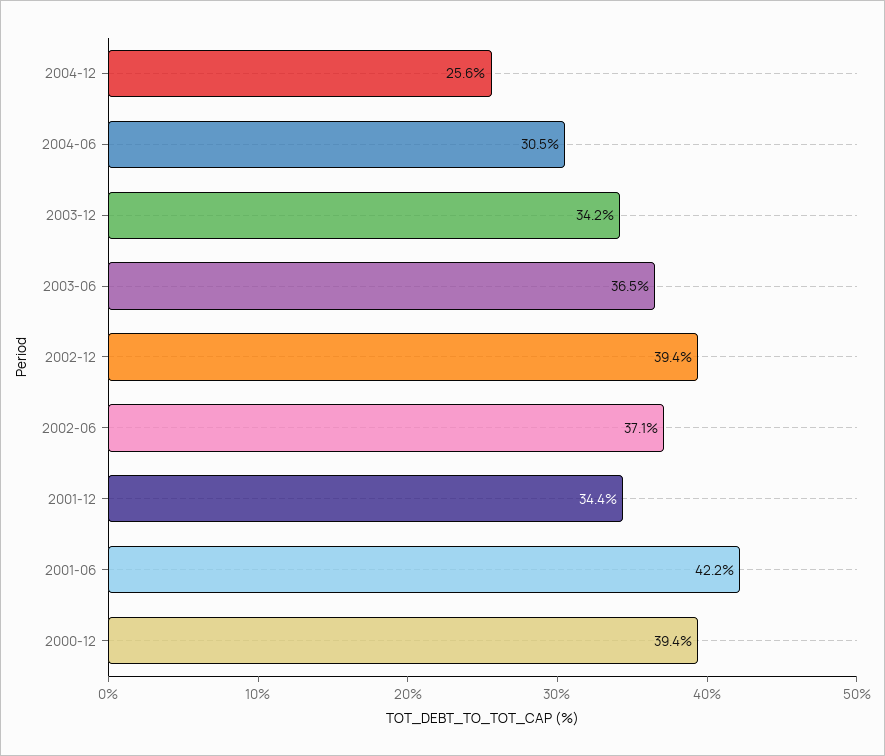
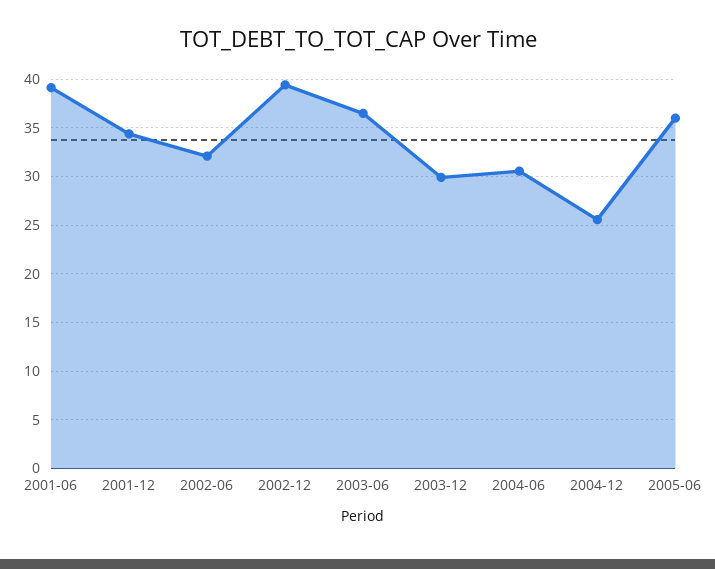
2003-12: 34.2 -> 30
2002-06: 37.1 -> 32
2001-06: 42.2 -> 39
2000-12: 39.4 -> none
2005-06: none -> 36

